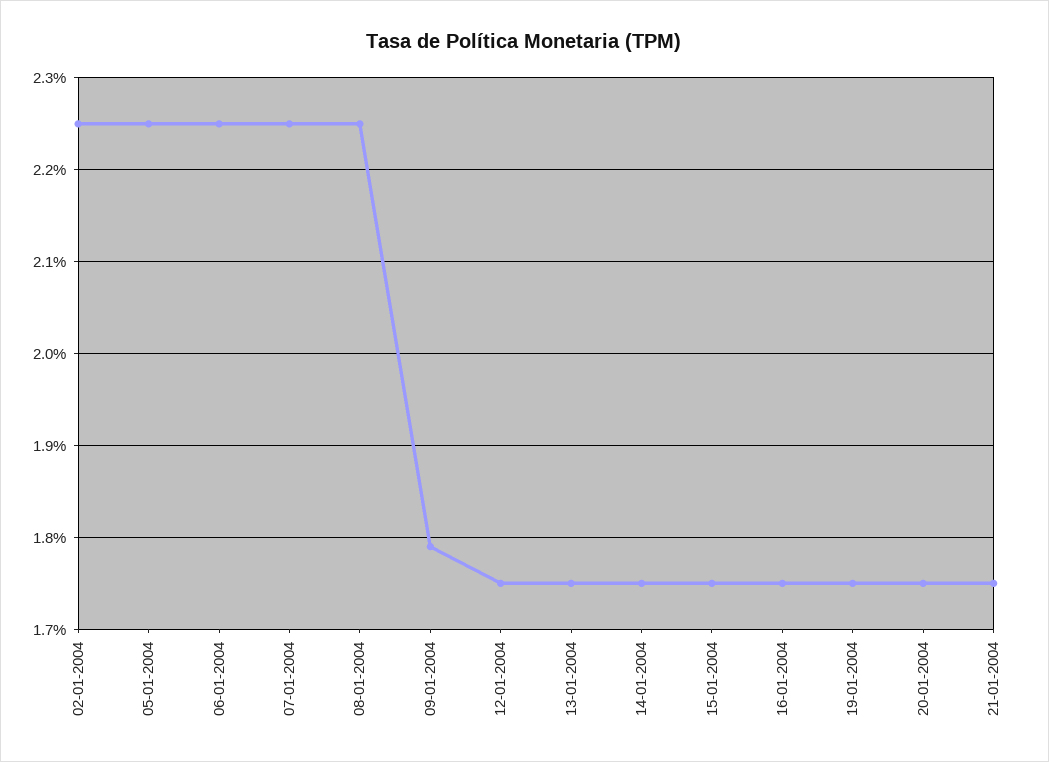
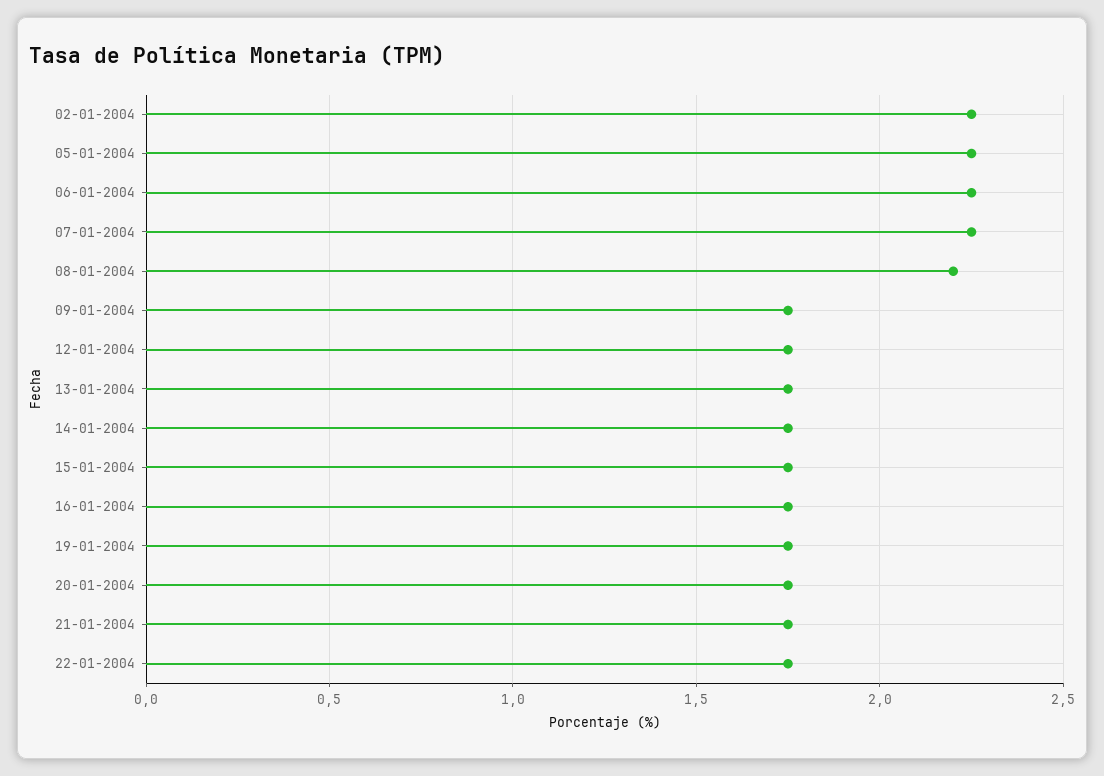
08-01-2004: 2.25 -> 2.2
09-01-2004: 1.79 -> 1.75
22-01-2004: none -> 1.75

